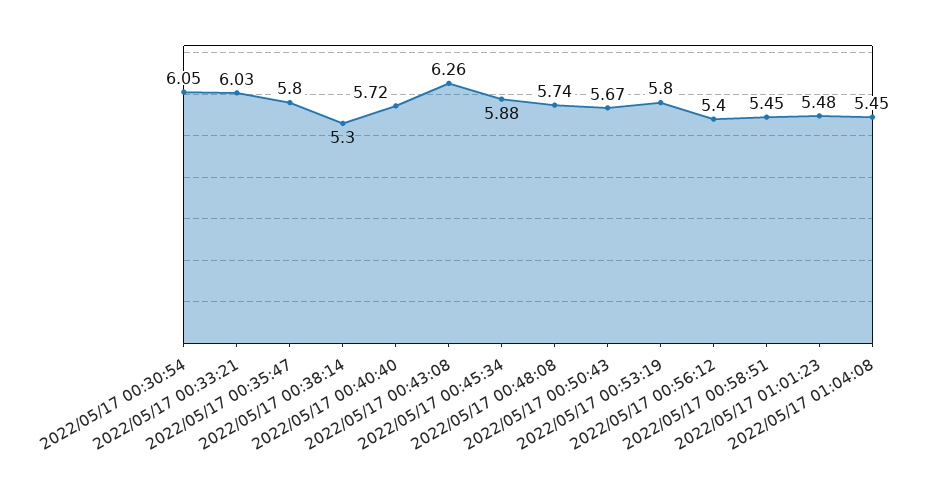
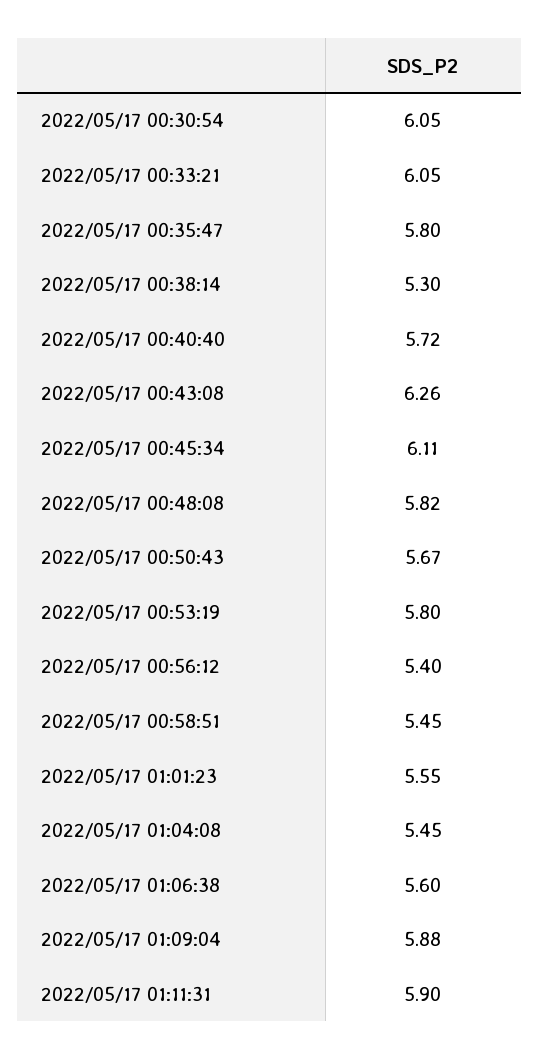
2022/05/17 00:33:21: 6.03 -> 6.05
2022/05/17 00:45:34: 5.88 -> 6.11
2022/05/17 00:48:08: 5.74 -> 5.82
2022/05/17 01:01:23: 5.48 -> 5.55
2022/05/17 01:06:38: none -> 5.6
2022/05/17 01:09:04: none -> 5.88
2022/05/17 01:11:31: none -> 5.9

